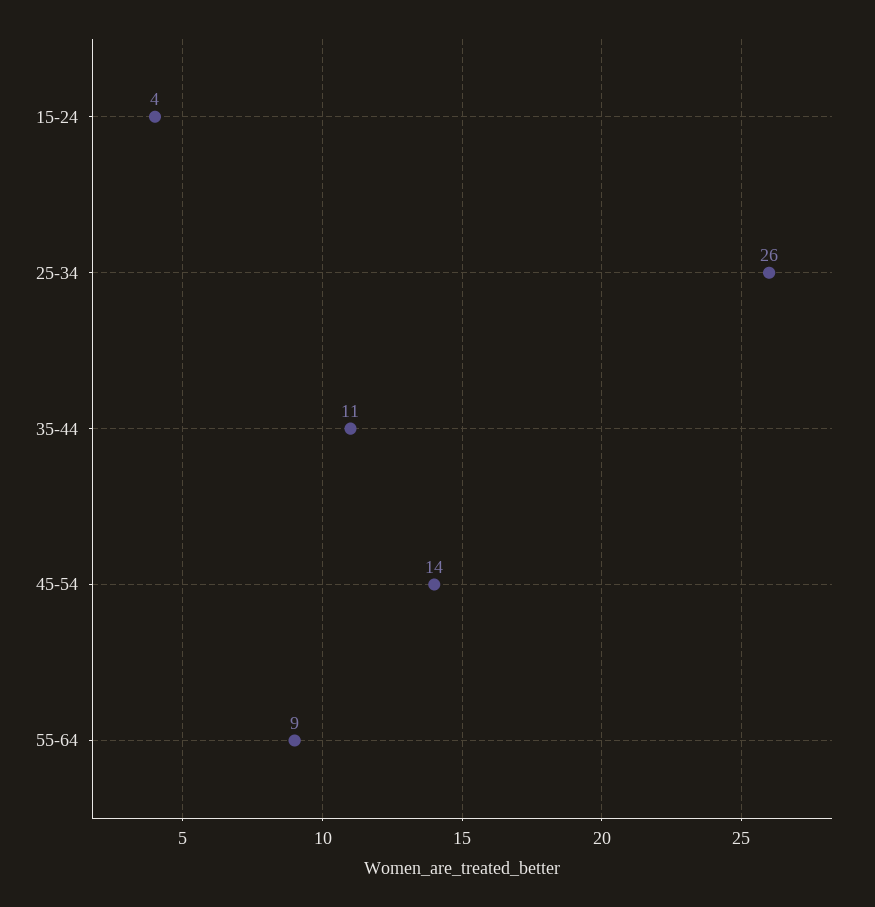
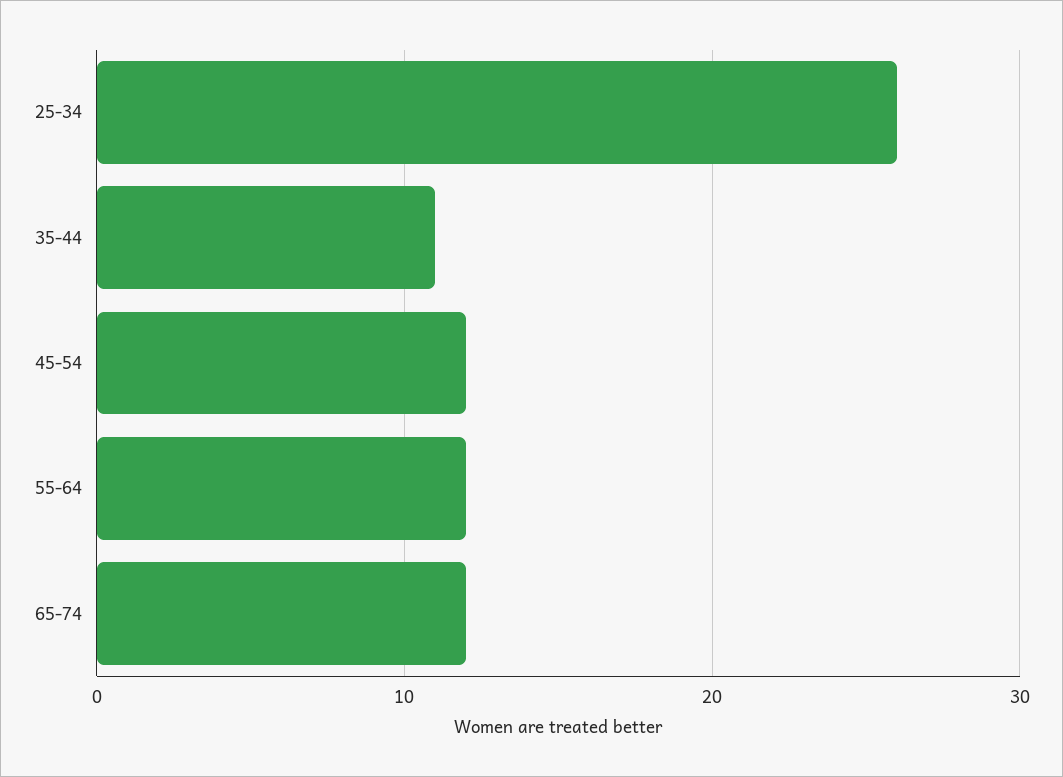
15-24: 4 -> none
45-54: 14 -> 12
55-64: 9 -> 12
65-74: none -> 12

